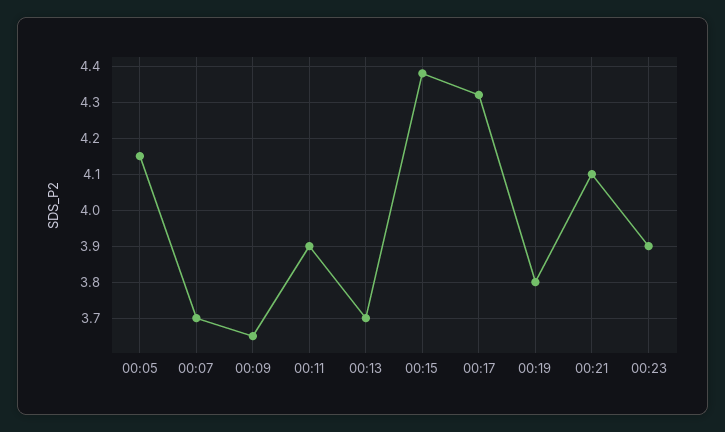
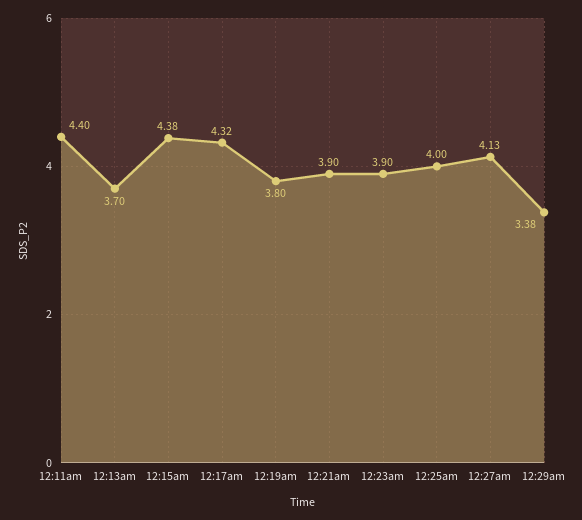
00:05: 4.15 -> none
00:07: 3.7 -> none
00:09: 3.65 -> none
00:11: 3.9 -> 4.4
00:21: 4.1 -> 3.9
12:25am: none -> 4
12:27am: none -> 4.13
12:29am: none -> 3.38

